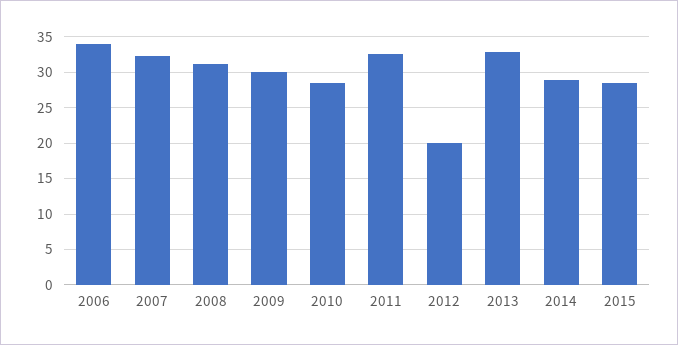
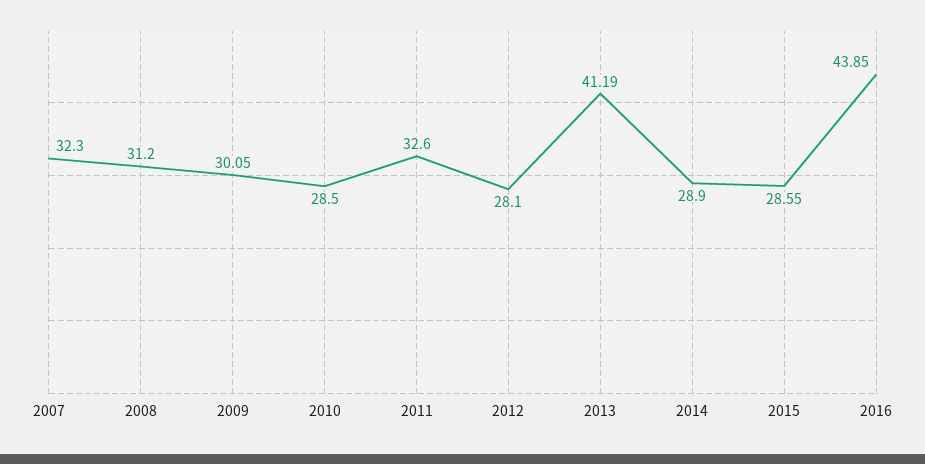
2006: 34 -> none
2012: 20 -> 28.1
2013: 33 -> 41.19
2016: none -> 43.85

